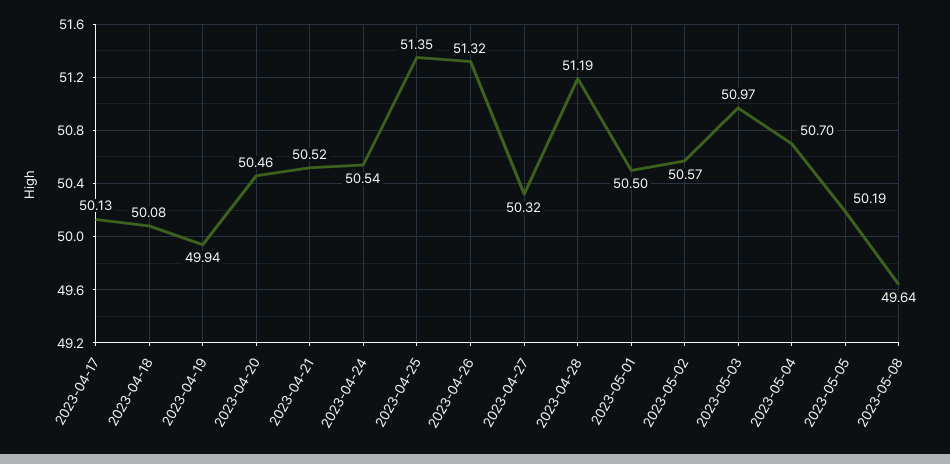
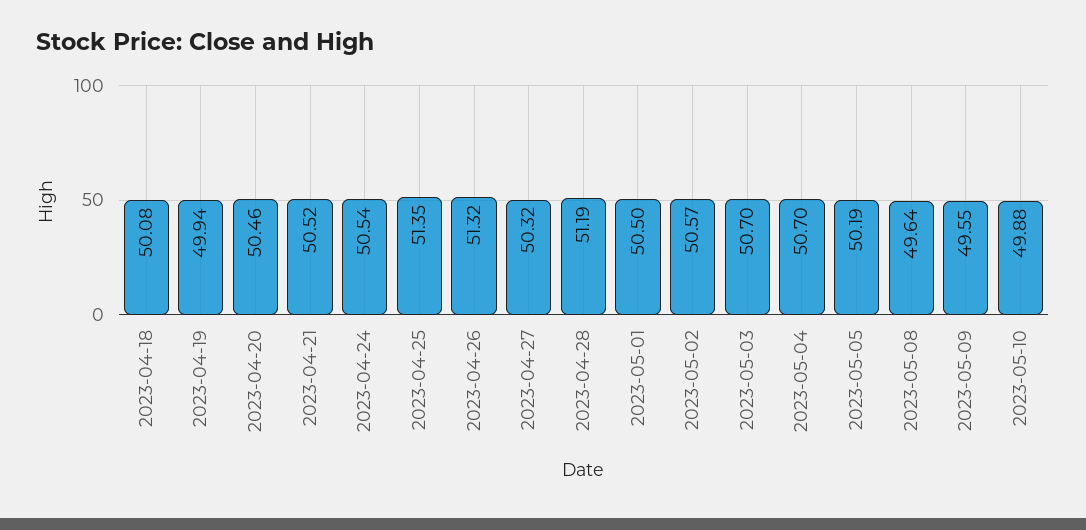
2023-04-17: 50.13 -> none
2023-05-03: 50.97 -> 50.7
2023-05-09: none -> 49.55
2023-05-10: none -> 49.88

